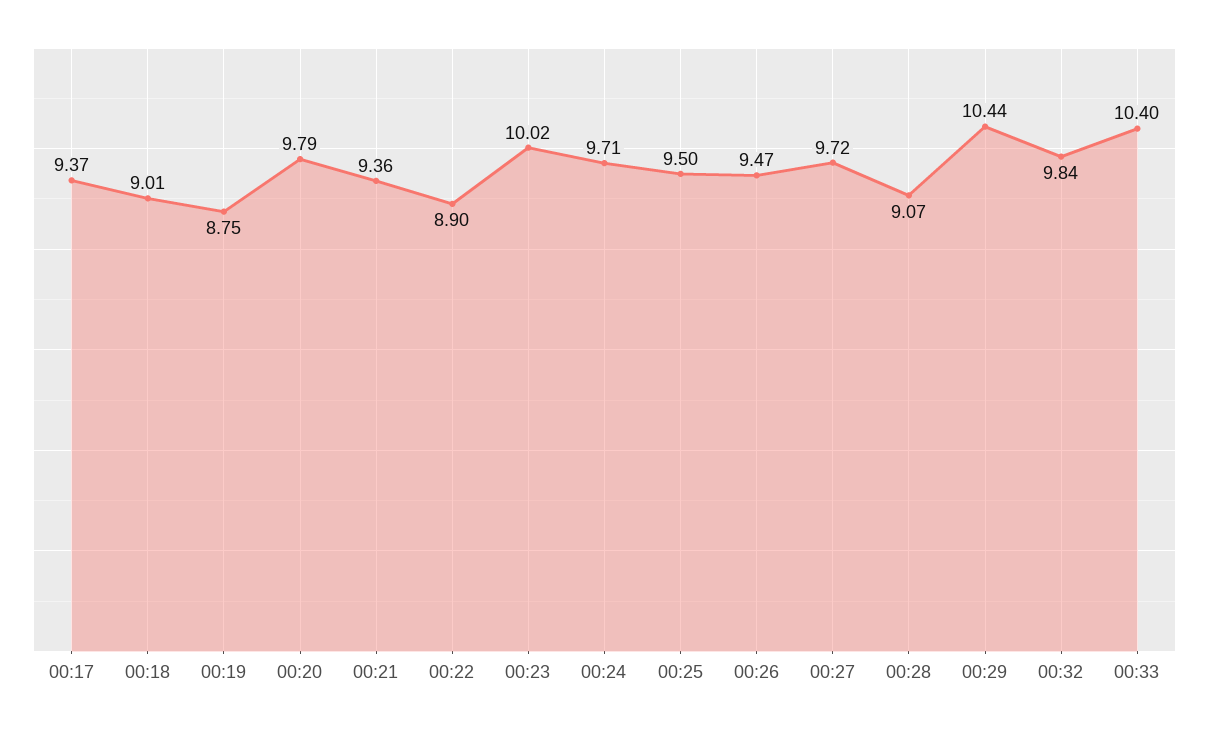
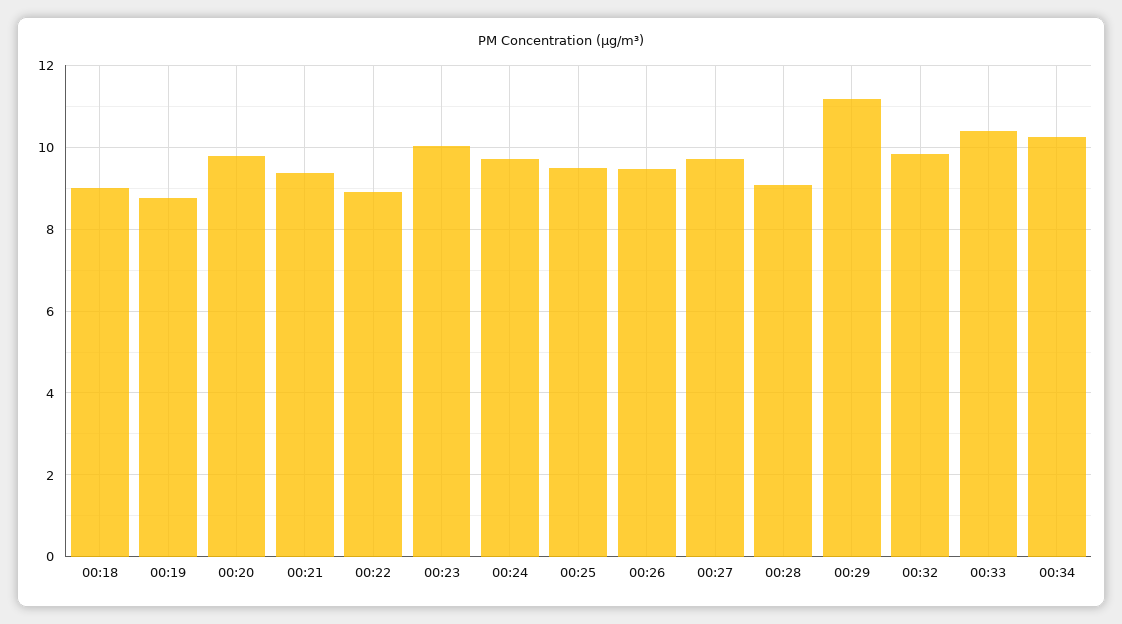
00:17: 9.37 -> none
00:29: 10.44 -> 11.2
00:34: none -> 10.2

